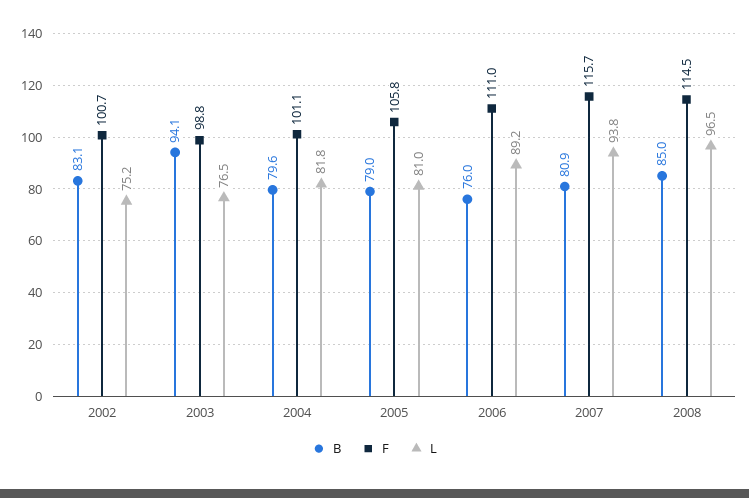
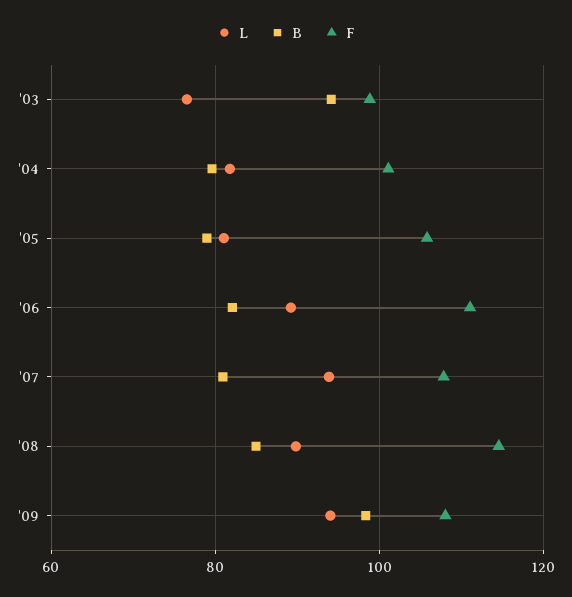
B, 2002: 83.1 -> none
F, 2002: 100.7 -> none
L, 2002: 75.2 -> none
B, 2006: 76 -> 82
F, 2007: 115.7 -> 108
L, 2008: 96.5 -> 90
L, '09: none -> 94
B, '09: none -> 98
F, '09: none -> 108

